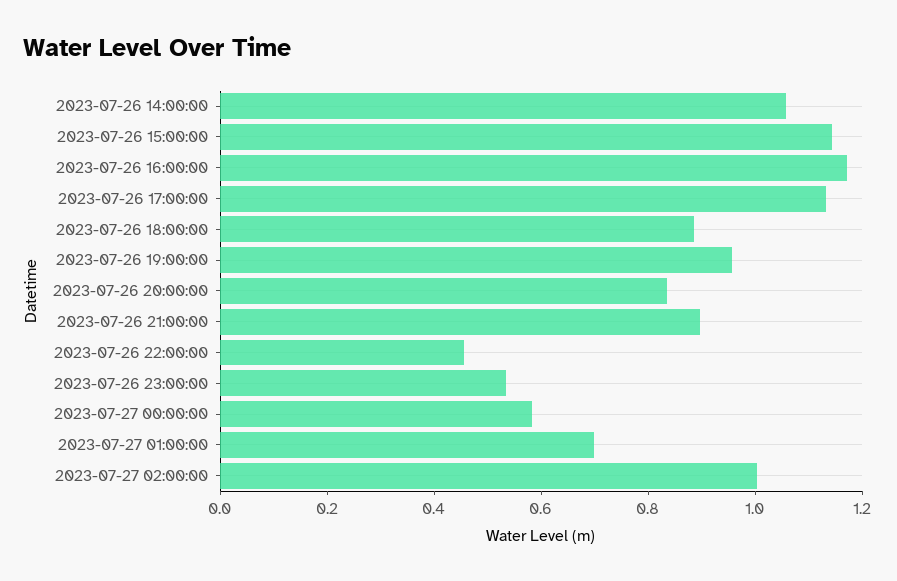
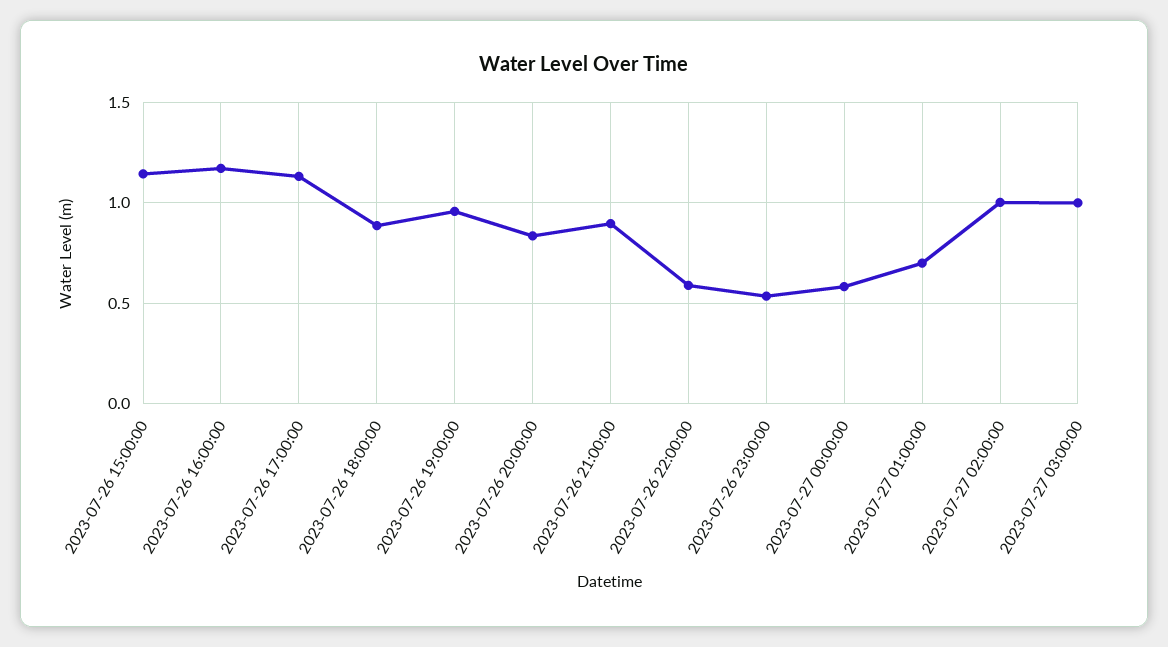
2023-07-26 14:00:00: 1.05 -> none
2023-07-26 22:00:00: 0.45 -> 0.6
2023-07-27 03:00:00: none -> 1

